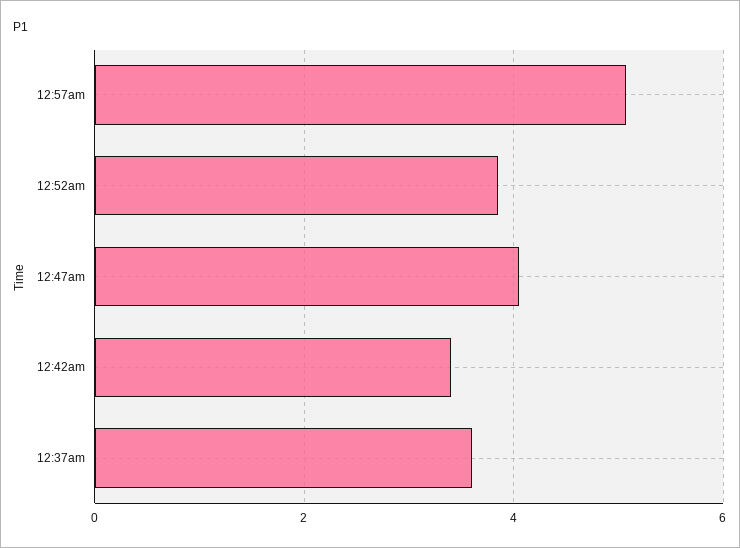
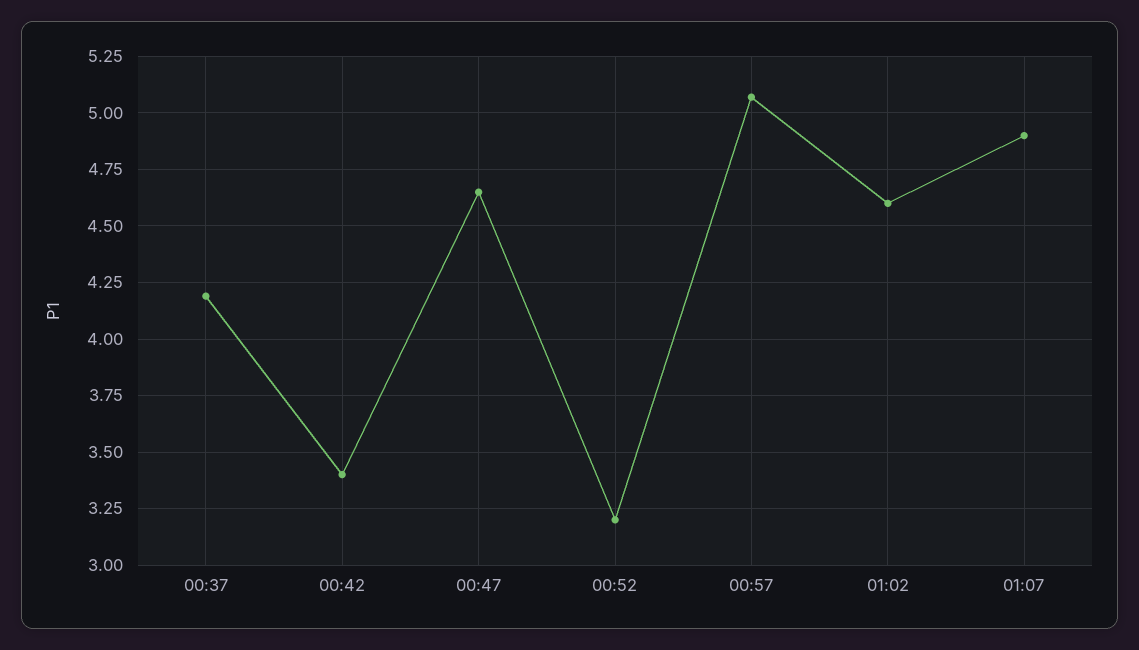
12:52am: 3.8 -> 3.2
12:47am: 4 -> 4.65
12:37am: 3.6 -> 4.2
01:02: none -> 4.6
01:07: none -> 4.9

